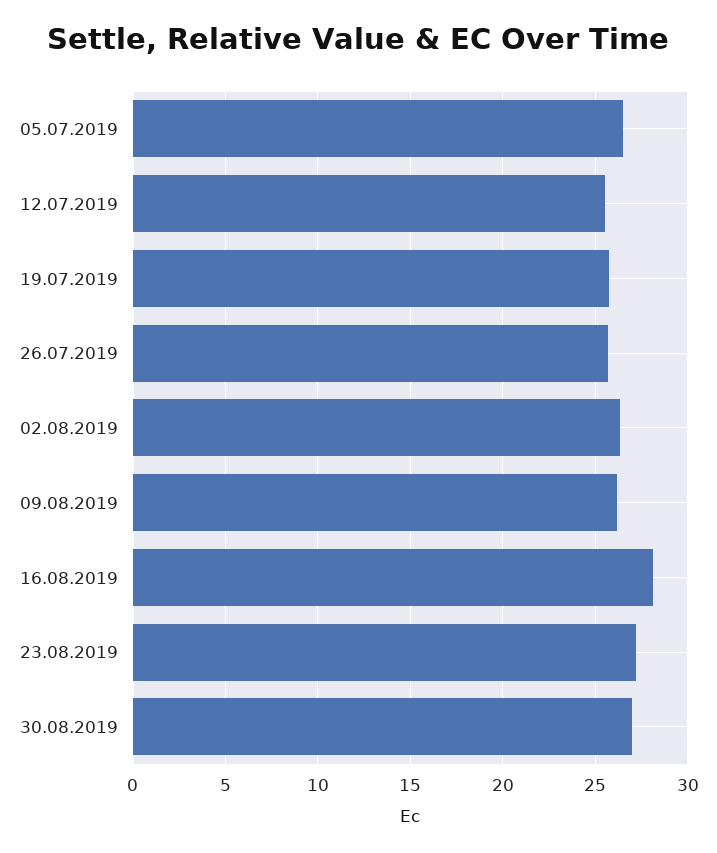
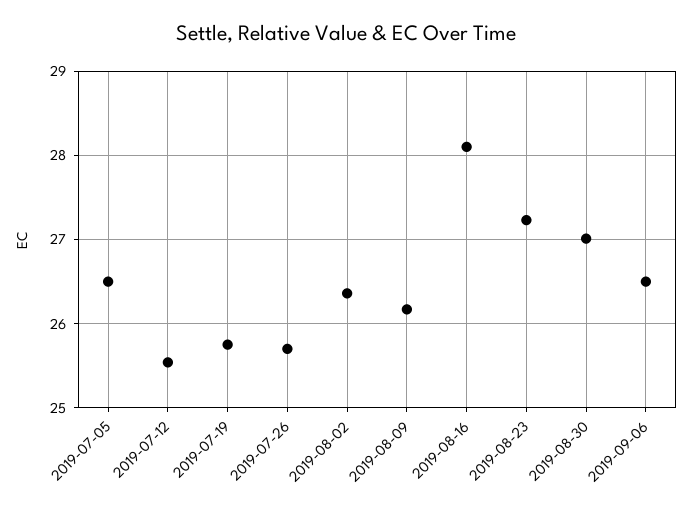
2019-09-06: none -> 26.5

